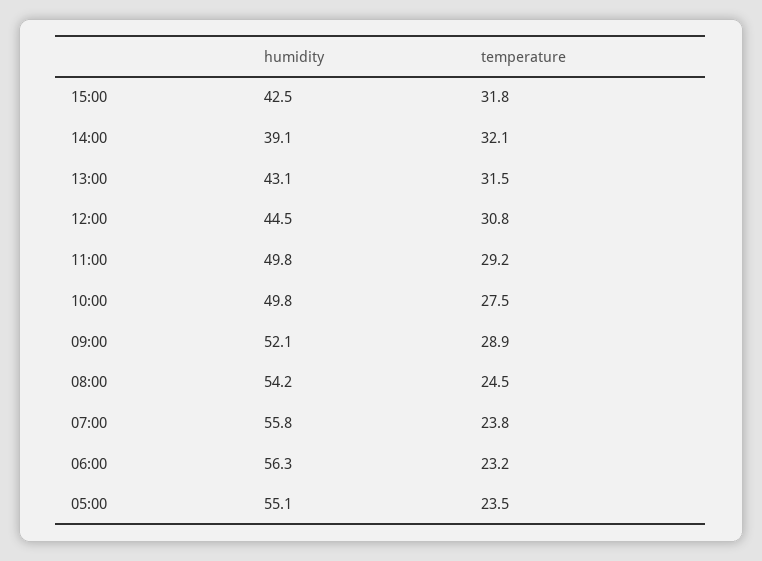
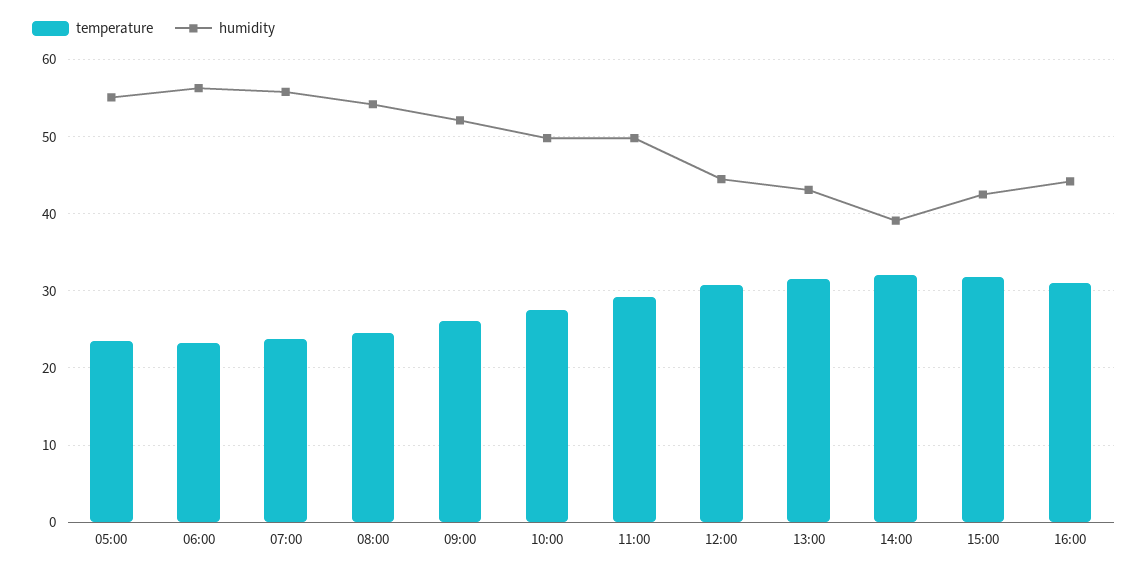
temperature, 09:00: 28.9 -> 26
temperature, 16:00: none -> 31
humidity, 16:00: none -> 44

